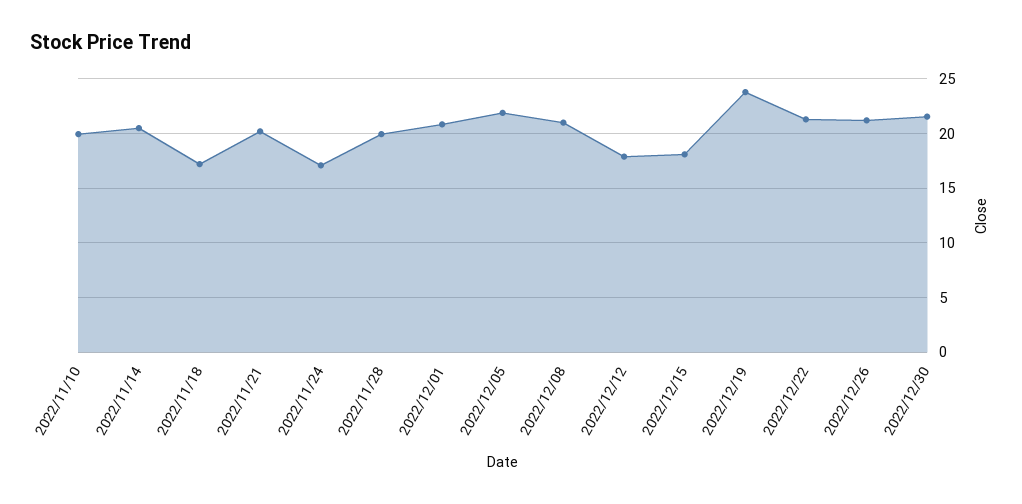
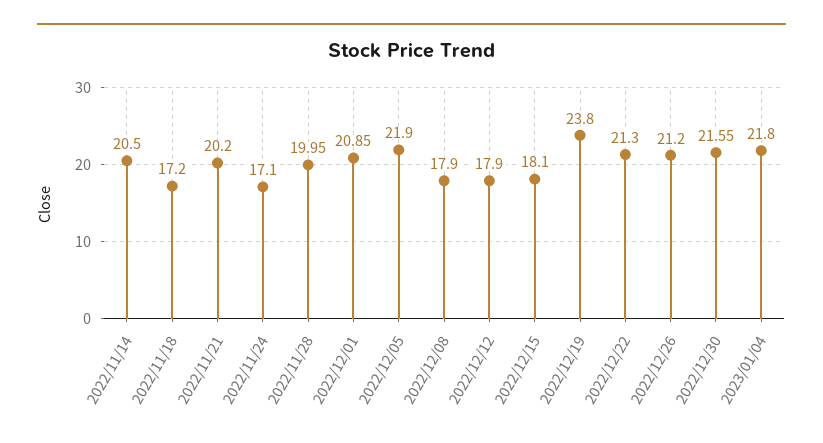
2022/11/10: 20 -> none
2022/12/08: 21 -> 17.9
2023/01/04: none -> 21.8

